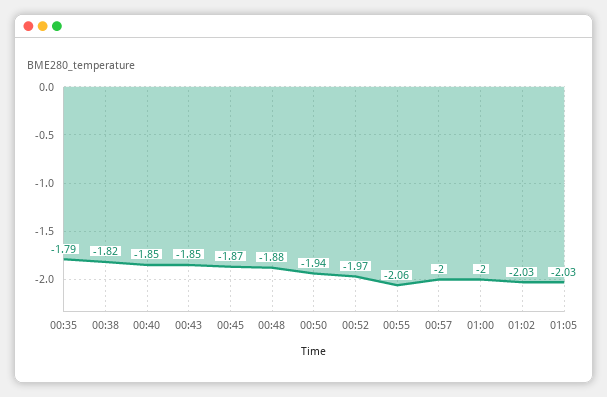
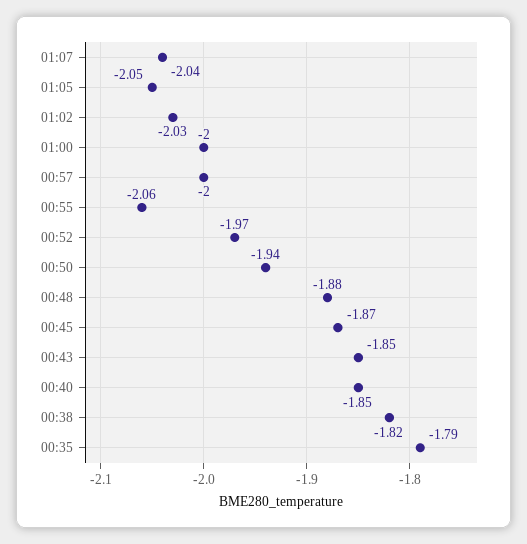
01:05: -2.03 -> -2.05
01:07: none -> -2.04

